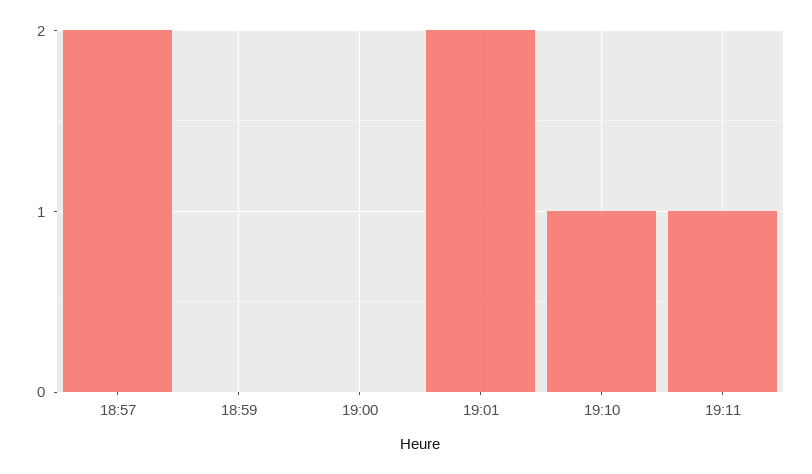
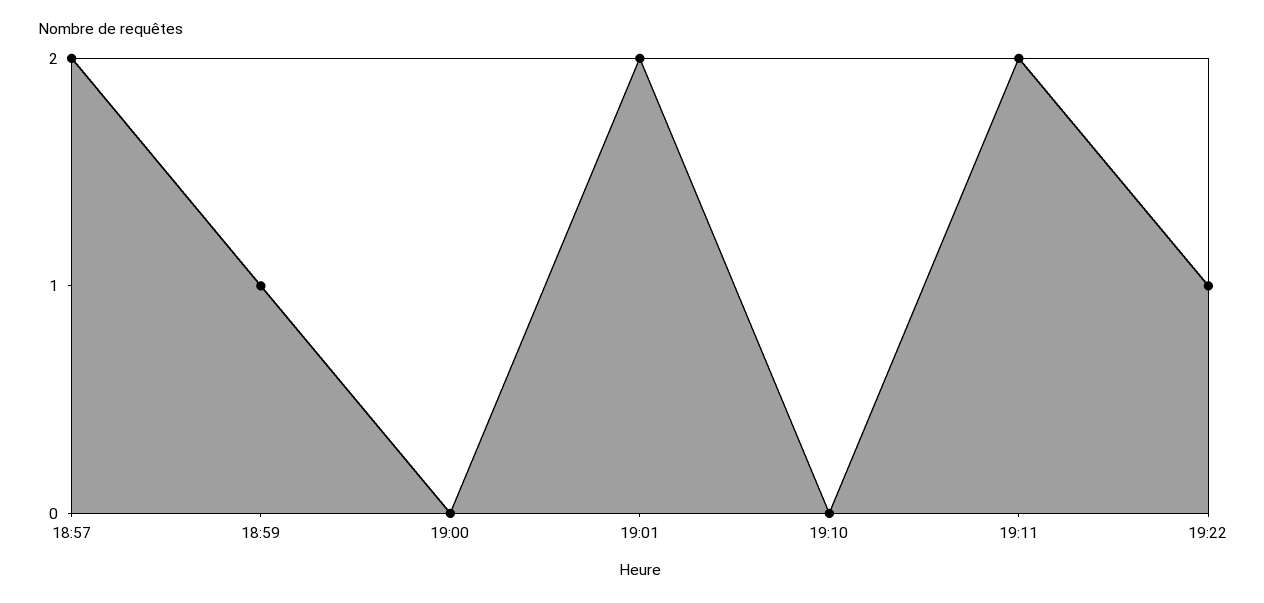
18:59: 0 -> 1
19:10: 1 -> 0
19:11: 1 -> 2
19:22: none -> 1

